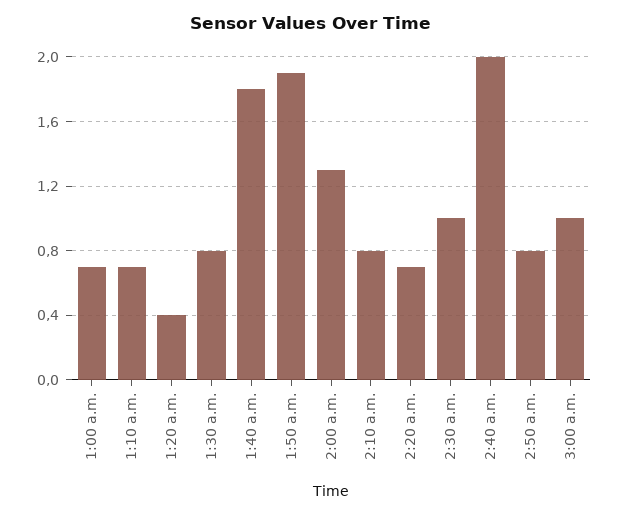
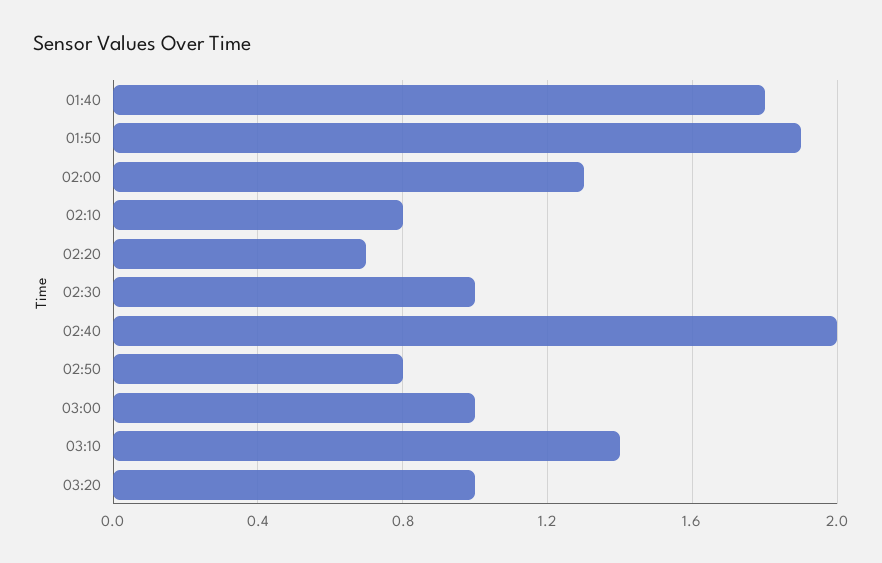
1:00 a.m.: 0.7 -> none
1:10 a.m.: 0.7 -> none
1:20 a.m.: 0.4 -> none
1:30 a.m.: 0.8 -> none
03:10: none -> 1.4
03:20: none -> 1

